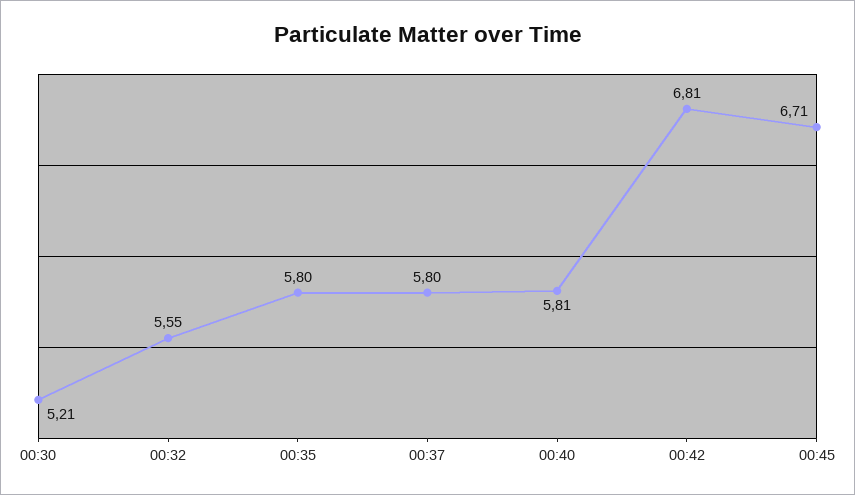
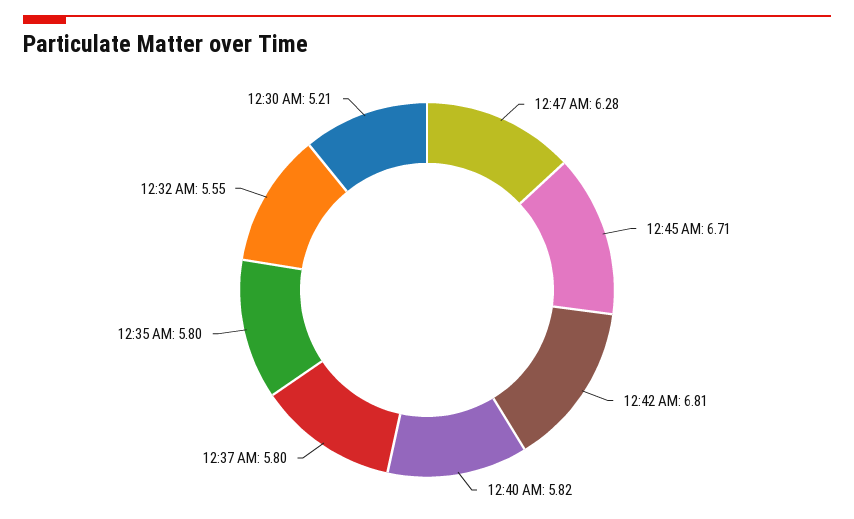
00:40: 5.81 -> 5.82
12:47 AM: none -> 6.28

